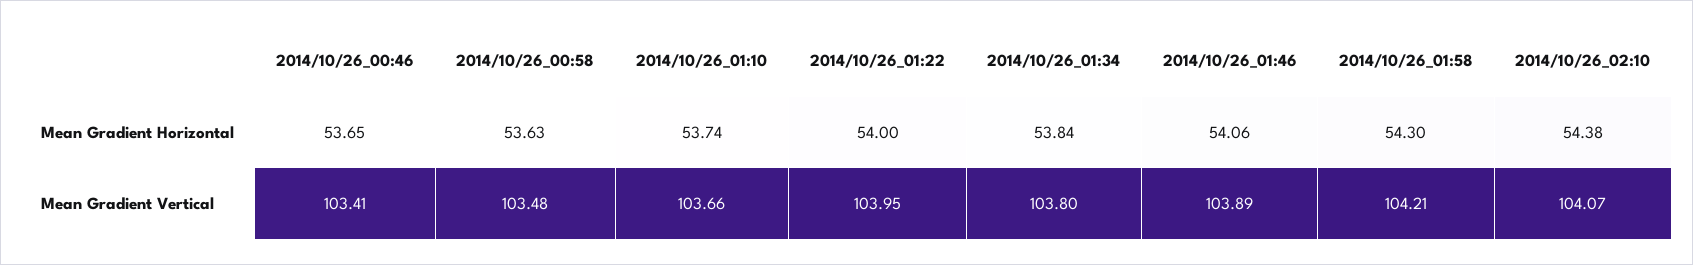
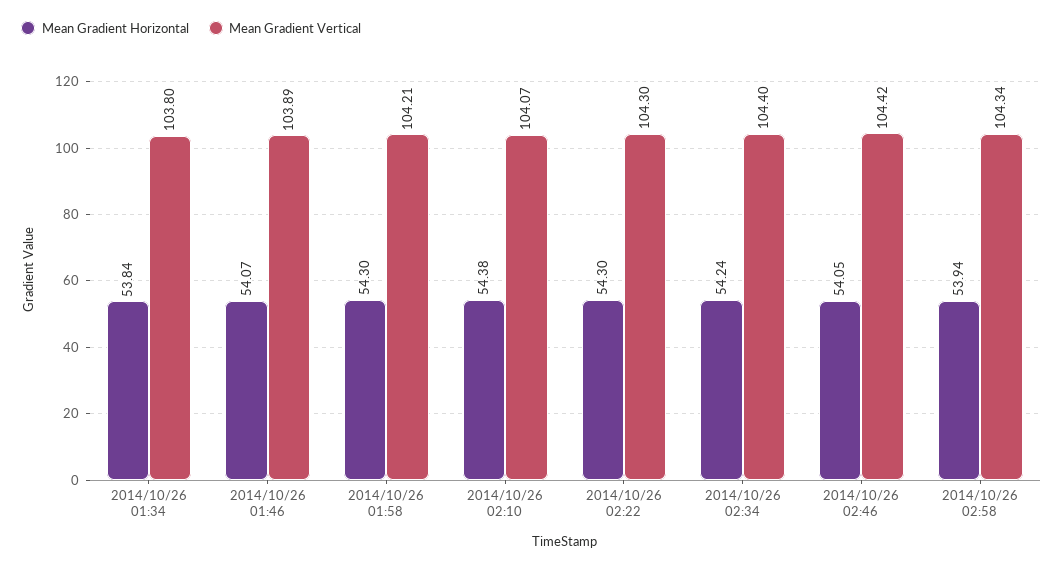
Mean Gradient Horizontal, 2014/10/26_00:46: 53.65 -> none
Mean Gradient Horizontal, 2014/10/26_00:58: 53.63 -> none
Mean Gradient Horizontal, 2014/10/26_01:10: 53.74 -> none
Mean Gradient Horizontal, 2014/10/26_01:22: 54 -> none
Mean Gradient Horizontal, 2014/10/26_01:46: 54.06 -> 54.07
Mean Gradient Vertical, 2014/10/26_00:46: 103.41 -> none
Mean Gradient Vertical, 2014/10/26_00:58: 103.48 -> none
Mean Gradient Vertical, 2014/10/26_01:10: 103.66 -> none
Mean Gradient Vertical, 2014/10/26_01:22: 103.95 -> none
Mean Gradient Horizontal, 2014/10/26 02:22: none -> 54.3
Mean Gradient Vertical, 2014/10/26 02:22: none -> 104.3
Mean Gradient Horizontal, 2014/10/26 02:34: none -> 54.24
Mean Gradient Vertical, 2014/10/26 02:34: none -> 104.4
Mean Gradient Horizontal, 2014/10/26 02:46: none -> 54.05
Mean Gradient Vertical, 2014/10/26 02:46: none -> 104.42
Mean Gradient Horizontal, 2014/10/26 02:58: none -> 53.94
Mean Gradient Vertical, 2014/10/26 02:58: none -> 104.34

